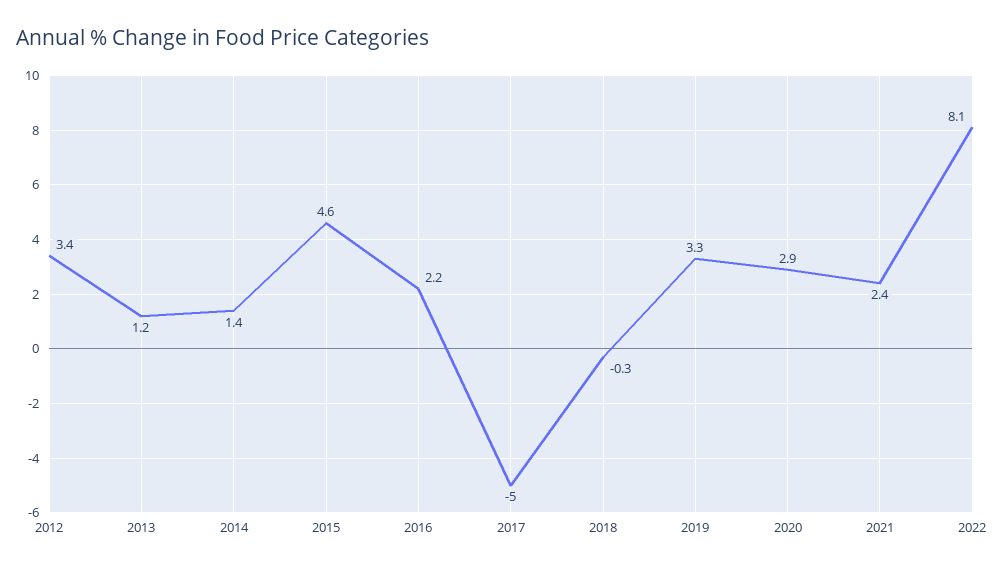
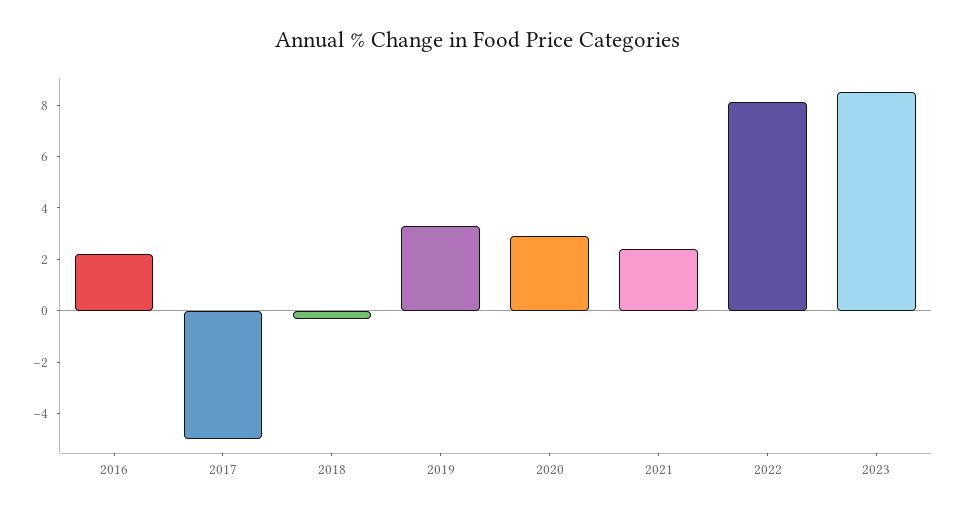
2012: 3.4 -> none
2013: 1.2 -> none
2014: 1.4 -> none
2015: 4.6 -> none
2023: none -> 8.5

